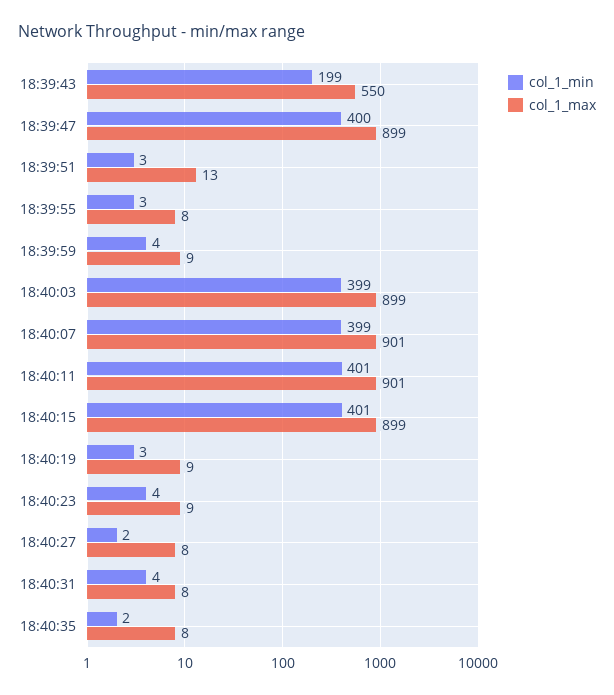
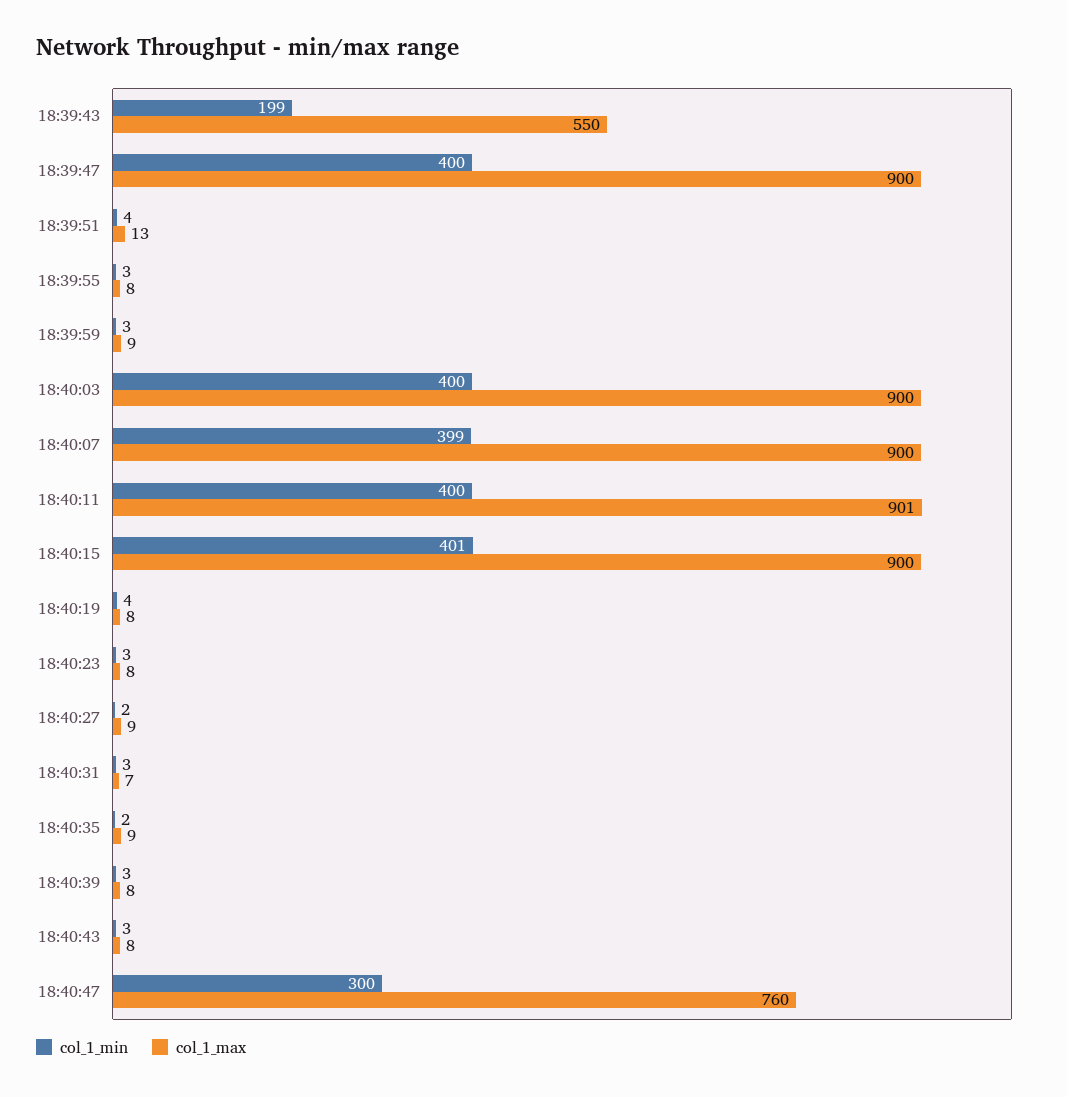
col_1_max, 18:39:47: 899 -> 900
col_1_min, 18:39:51: 3 -> 4
col_1_min, 18:39:59: 4 -> 3
col_1_min, 18:40:03: 399 -> 400
col_1_max, 18:40:03: 899 -> 900
col_1_max, 18:40:07: 901 -> 900
col_1_min, 18:40:11: 401 -> 400
col_1_max, 18:40:15: 899 -> 900
col_1_min, 18:40:19: 3 -> 4
col_1_max, 18:40:19: 9 -> 8
col_1_min, 18:40:23: 4 -> 3
col_1_max, 18:40:23: 9 -> 8
col_1_max, 18:40:27: 8 -> 9
col_1_min, 18:40:31: 4 -> 3
col_1_max, 18:40:31: 8 -> 7
col_1_max, 18:40:35: 8 -> 9
col_1_min, 18:40:39: none -> 3
col_1_max, 18:40:39: none -> 8
col_1_min, 18:40:43: none -> 3
col_1_max, 18:40:43: none -> 8
col_1_min, 18:40:47: none -> 300
col_1_max, 18:40:47: none -> 760

